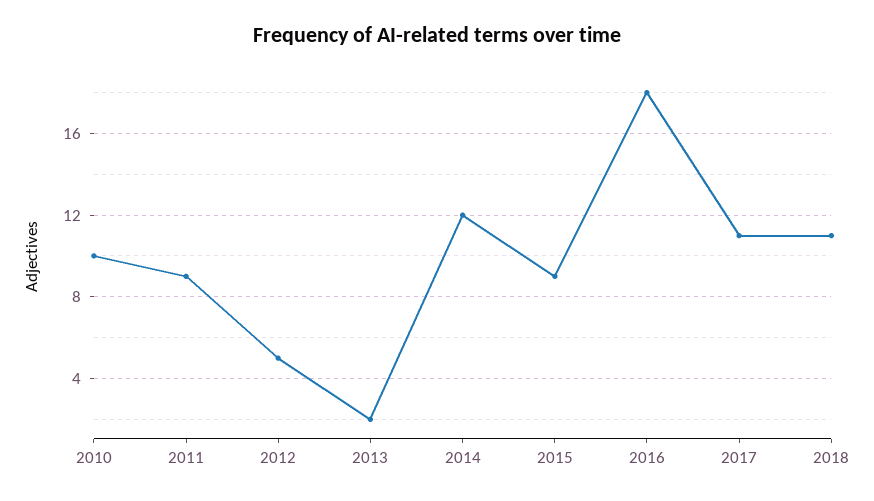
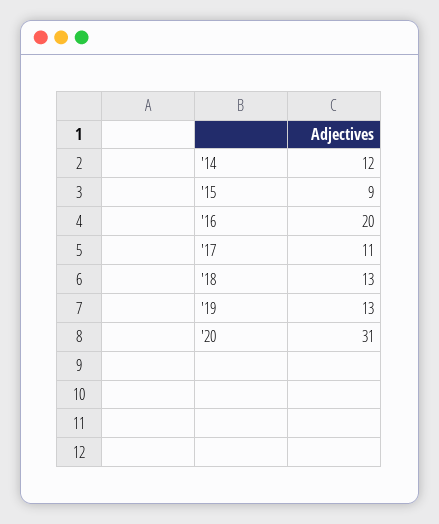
2010: 10 -> none
2011: 9 -> none
2012: 5 -> none
2013: 2 -> none
2016: 18 -> 20
2018: 11 -> 13
'19: none -> 13
'20: none -> 31

